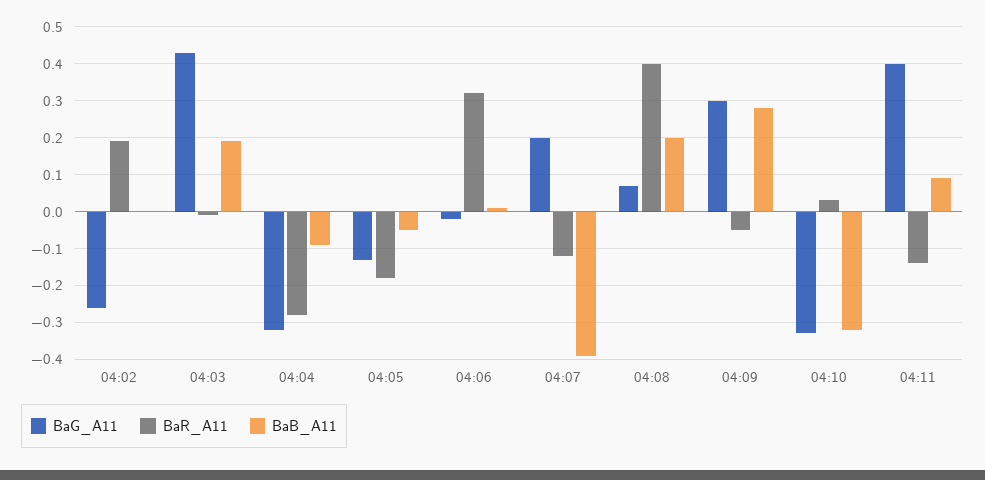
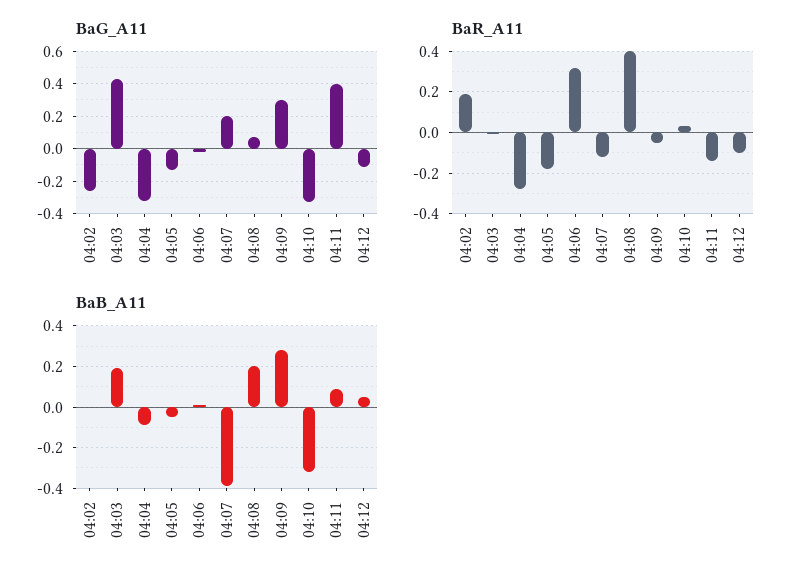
BaG_A11, 04:12: none -> -0.1
BaR_A11, 04:12: none -> -0.1
BaB_A11, 04:12: none -> 0.05

